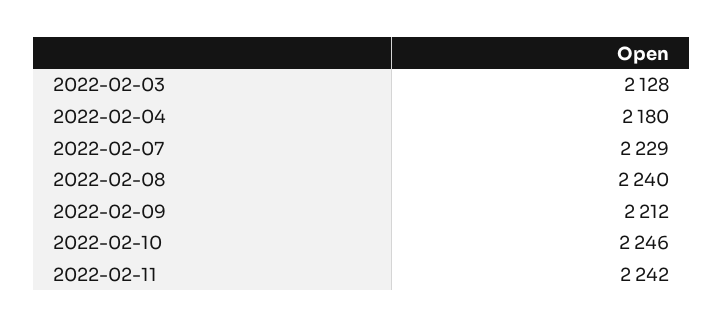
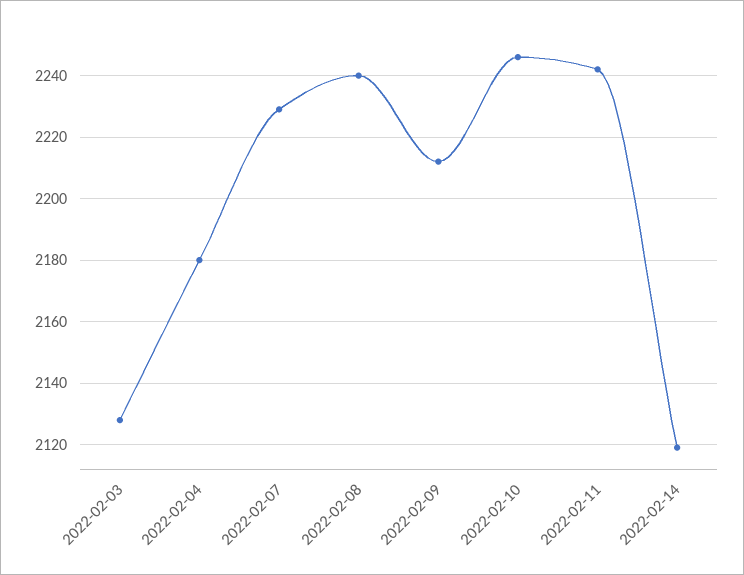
2022-02-14: none -> 2120

